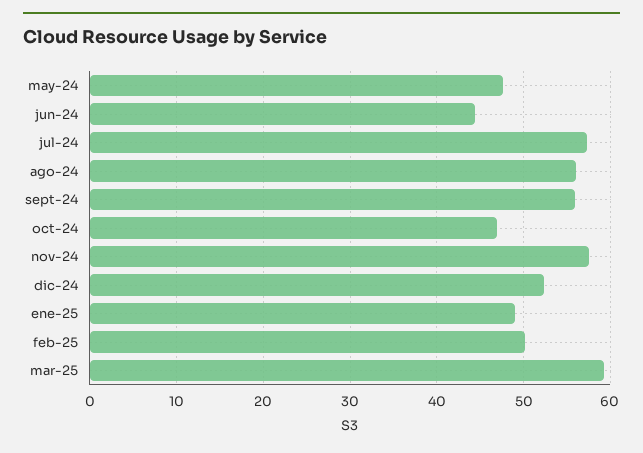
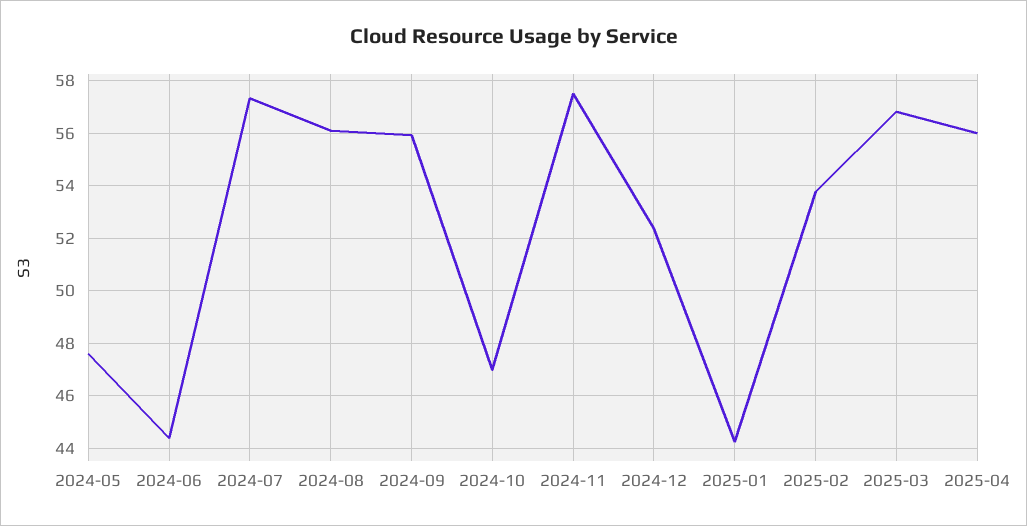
ene-25: 49 -> 44.25
feb-25: 50 -> 53.75
mar-25: 59 -> 56.75
2025-04: none -> 56

